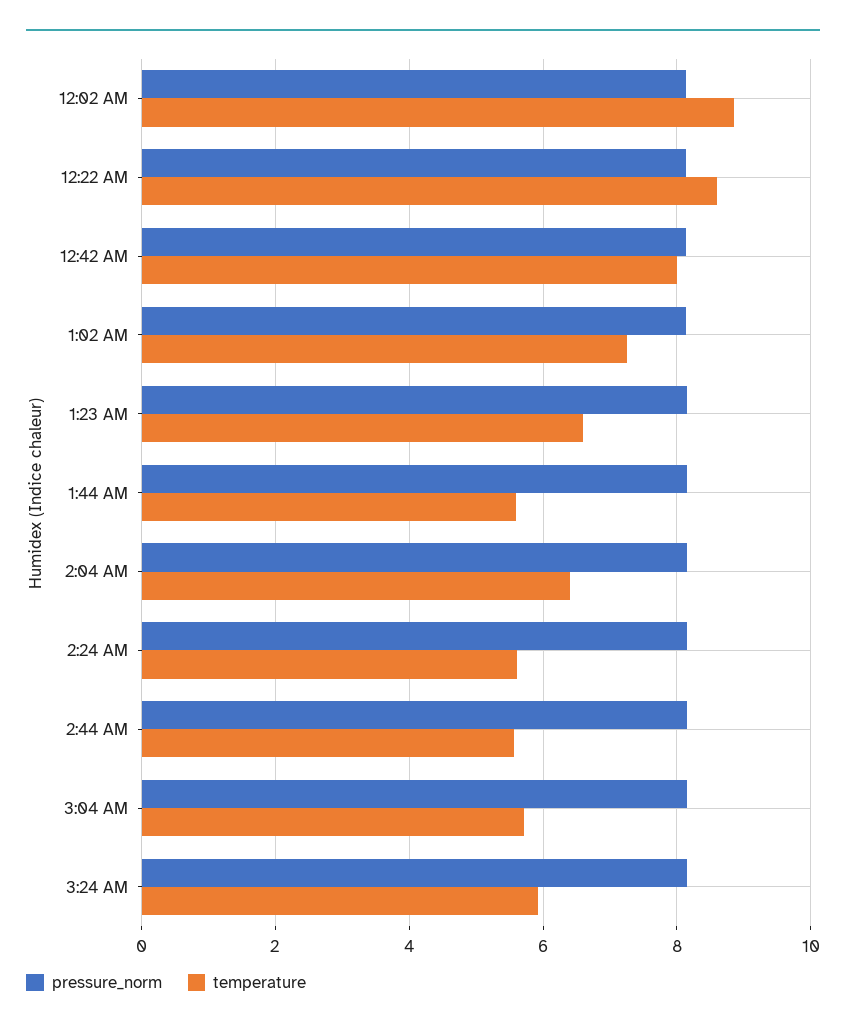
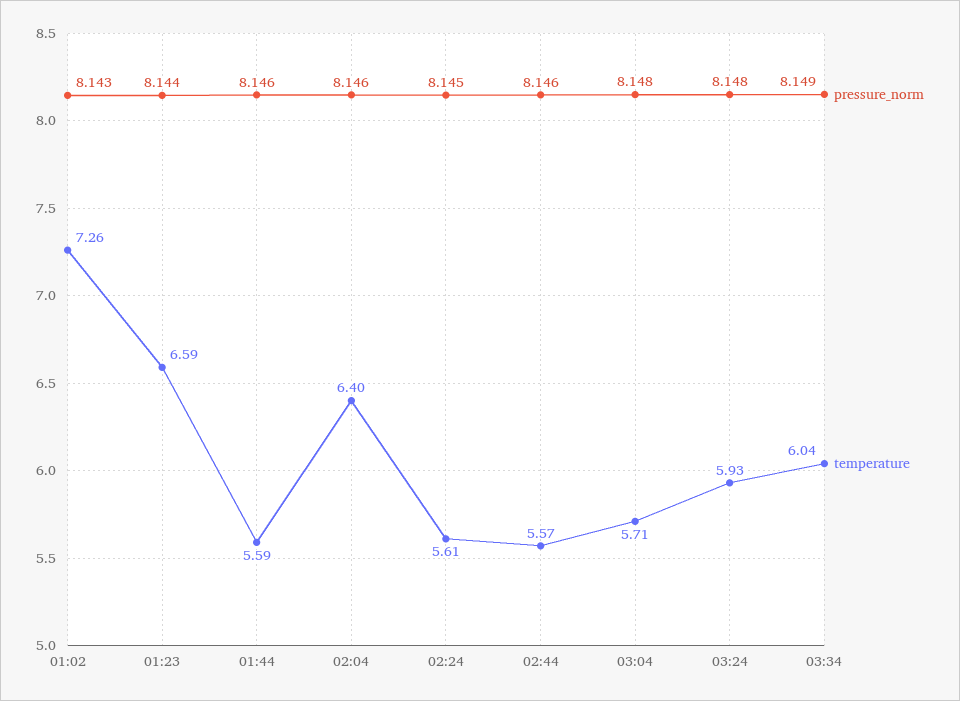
pressure_norm, 12:02 AM: 8.2 -> none
temperature, 12:02 AM: 8.8 -> none
pressure_norm, 12:22 AM: 8.2 -> none
temperature, 12:22 AM: 8.6 -> none
pressure_norm, 12:42 AM: 8.2 -> none
temperature, 12:42 AM: 8 -> none
pressure_norm, 03:34: none -> 8.149
temperature, 03:34: none -> 6.04

